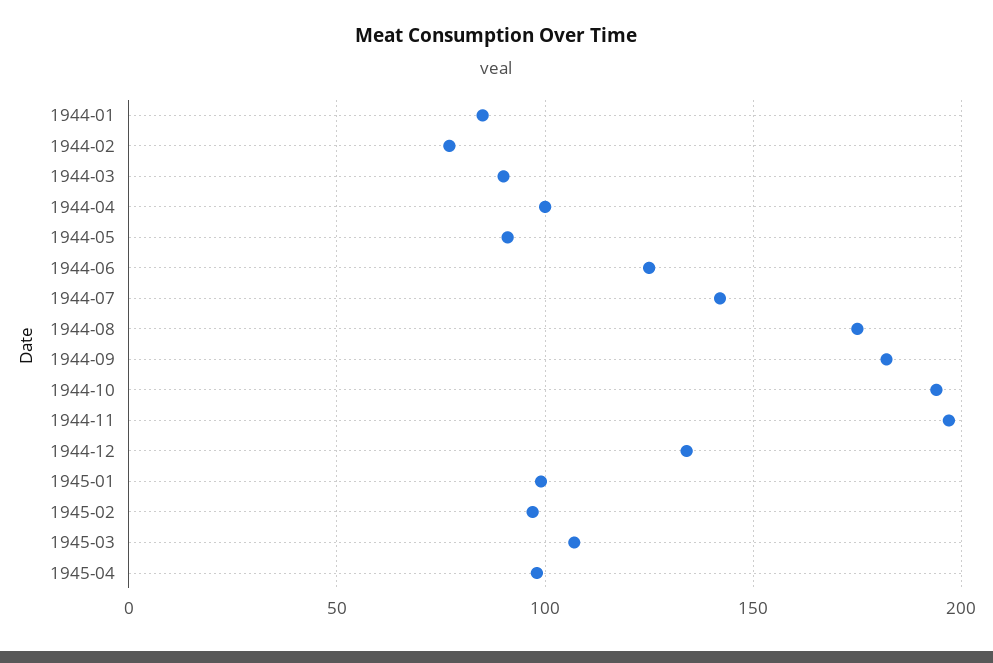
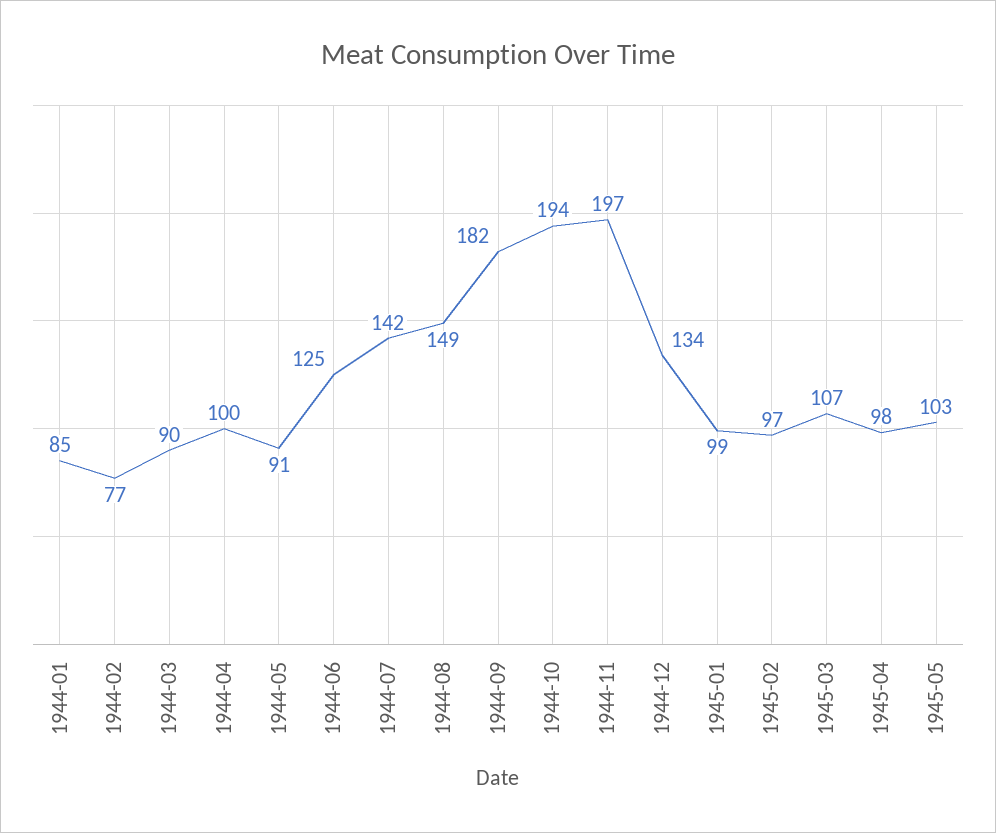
1944-08: 175 -> 149
1945-05: none -> 103

